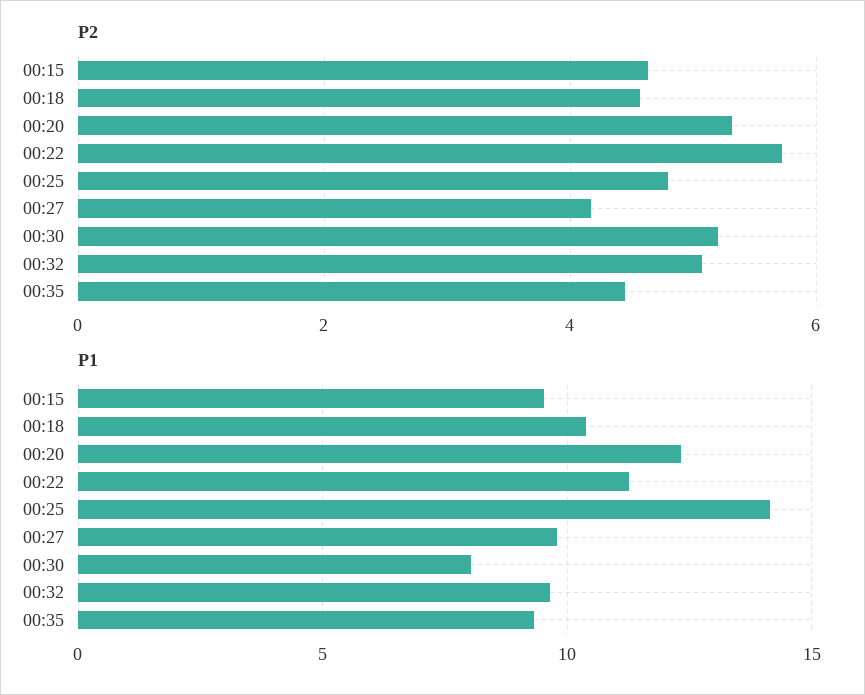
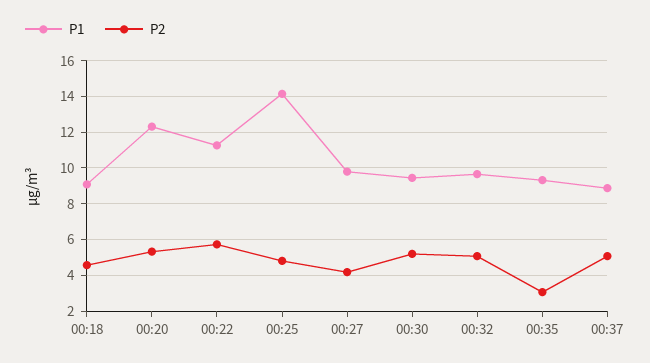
P2, 00:15: 4.6 -> none
P2, 00:35: 4.4 -> 3
P1, 00:15: 9.5 -> none
P1, 00:18: 10.5 -> 9
P1, 00:30: 8 -> 9.5
P1, 00:37: none -> 9
P2, 00:37: none -> 5

